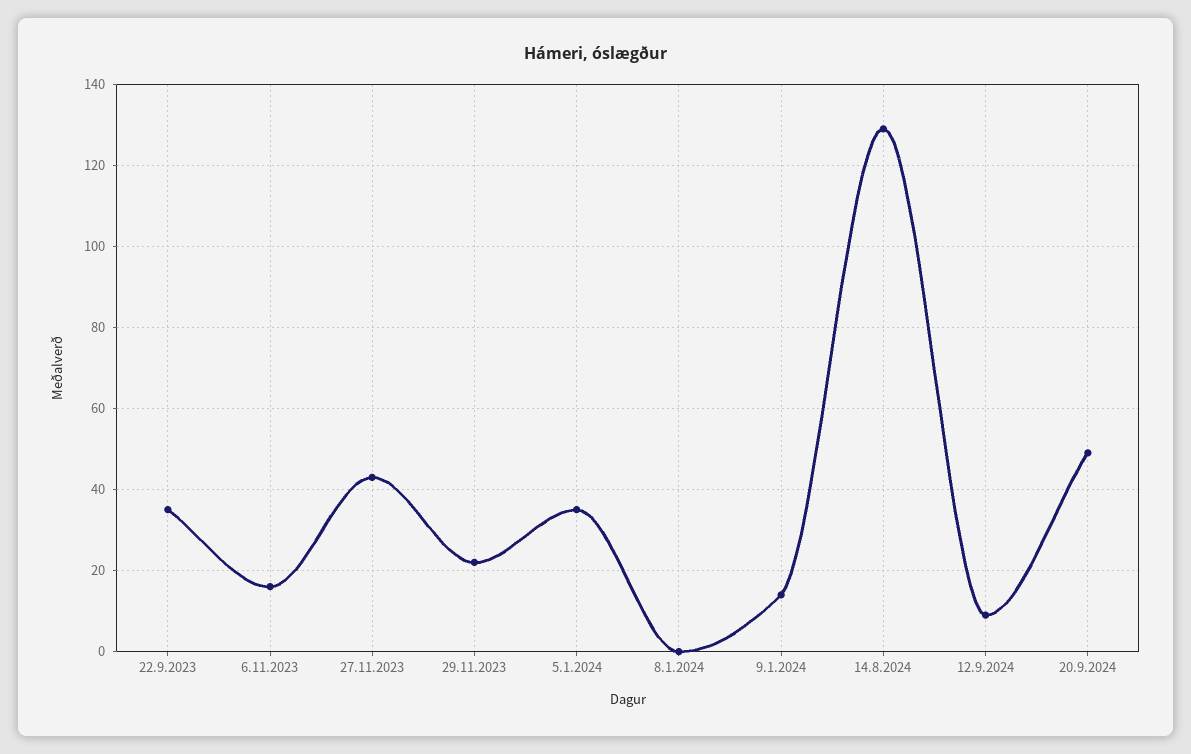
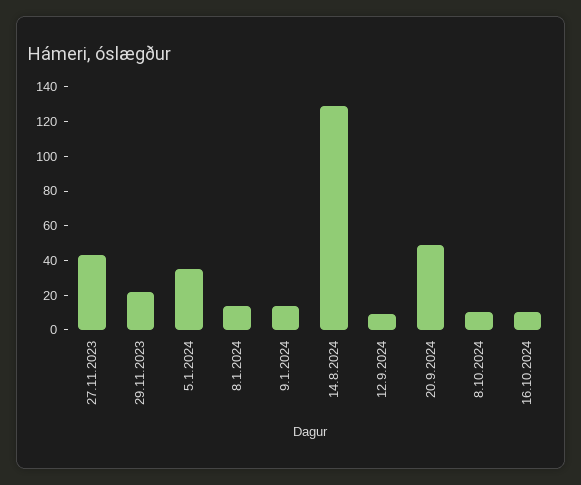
22.9.2023: 35 -> none
6.11.2023: 15 -> none
8.1.2024: 0 -> 15
8.10.2024: none -> 10
16.10.2024: none -> 10

